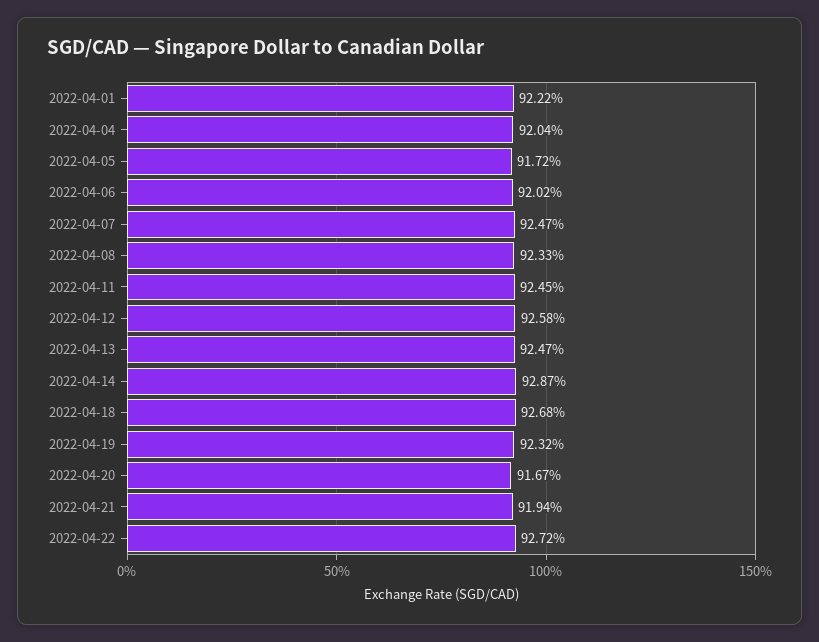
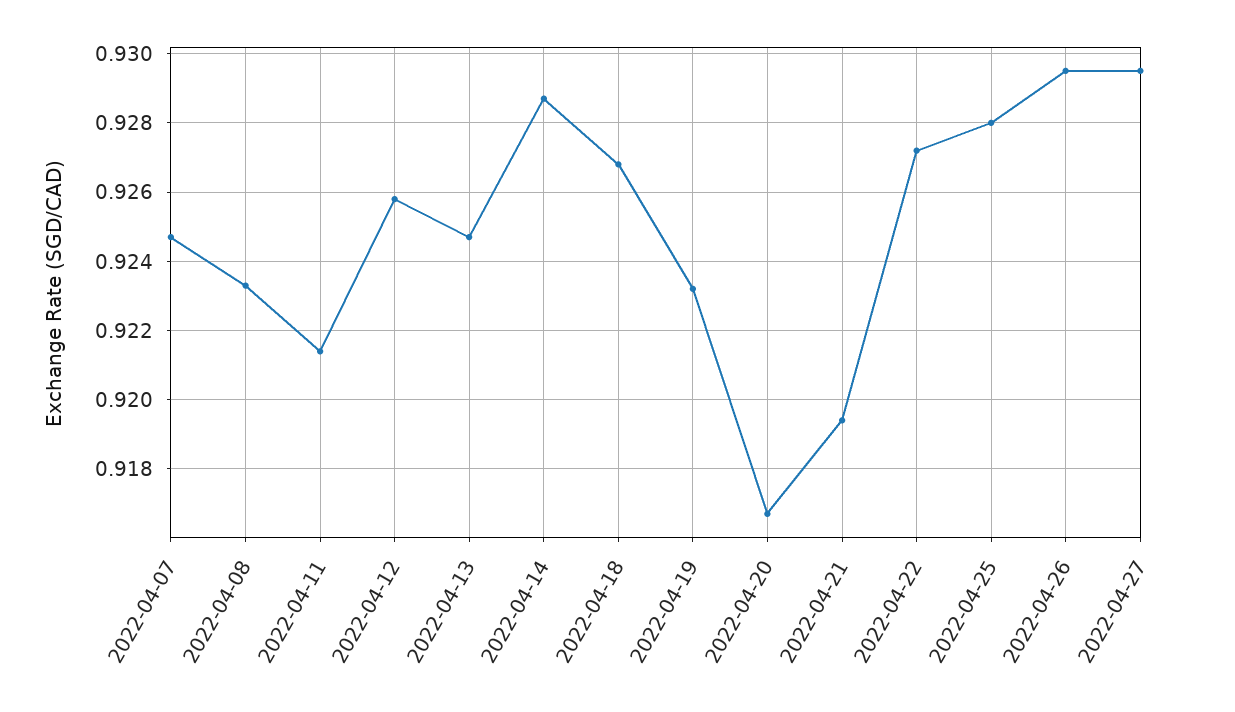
2022-04-01: 0.9222 -> none
2022-04-04: 0.9204 -> none
2022-04-05: 0.9172 -> none
2022-04-06: 0.9202 -> none
2022-04-11: 0.9245 -> 0.9215
2022-04-25: none -> 0.928
2022-04-26: none -> 0.9295
2022-04-27: none -> 0.9295

